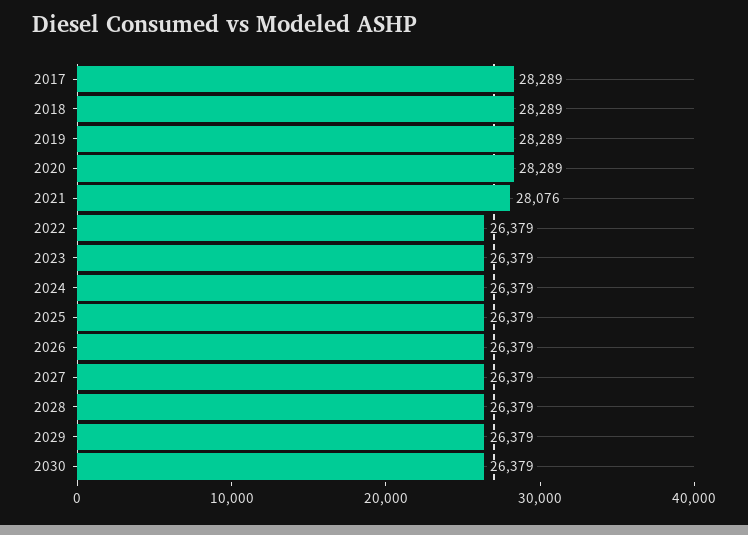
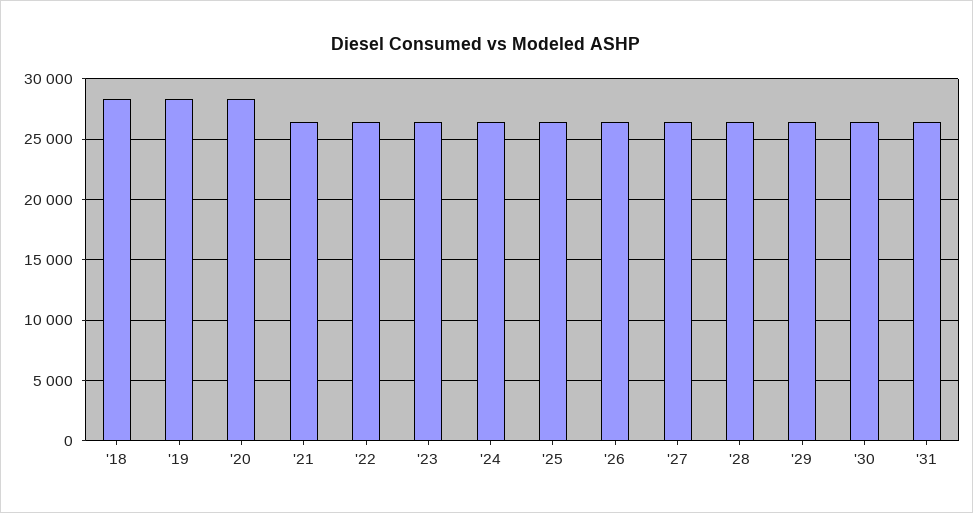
2017: 28289 -> none
2021: 28076 -> 26500
'31: none -> 26500

